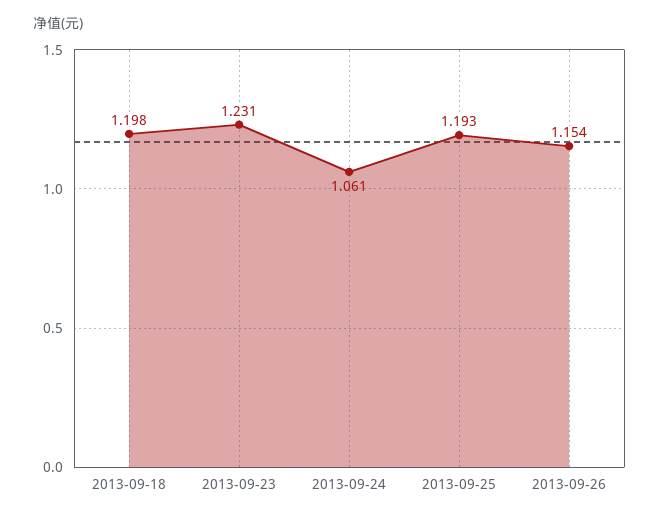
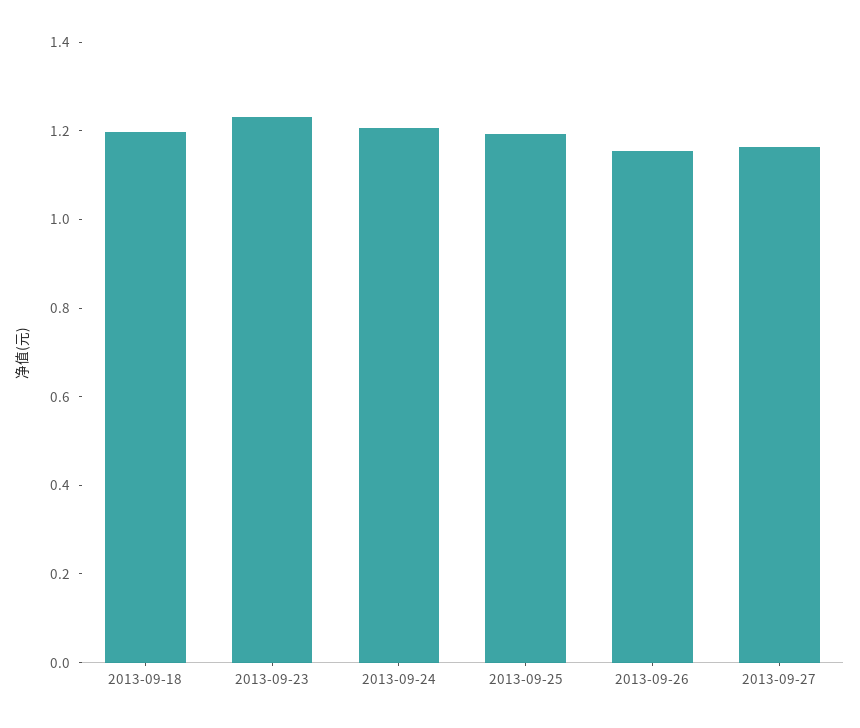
2013-09-24: 1.061 -> 1.2
2013-09-27: none -> 1.15

